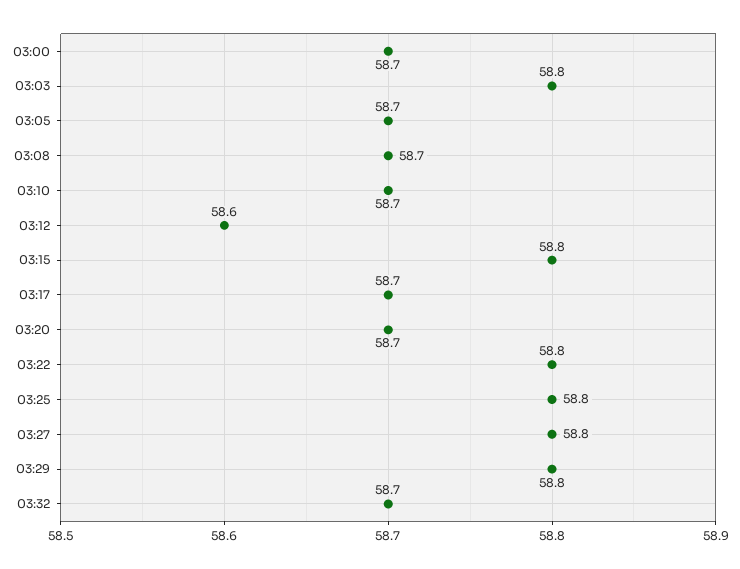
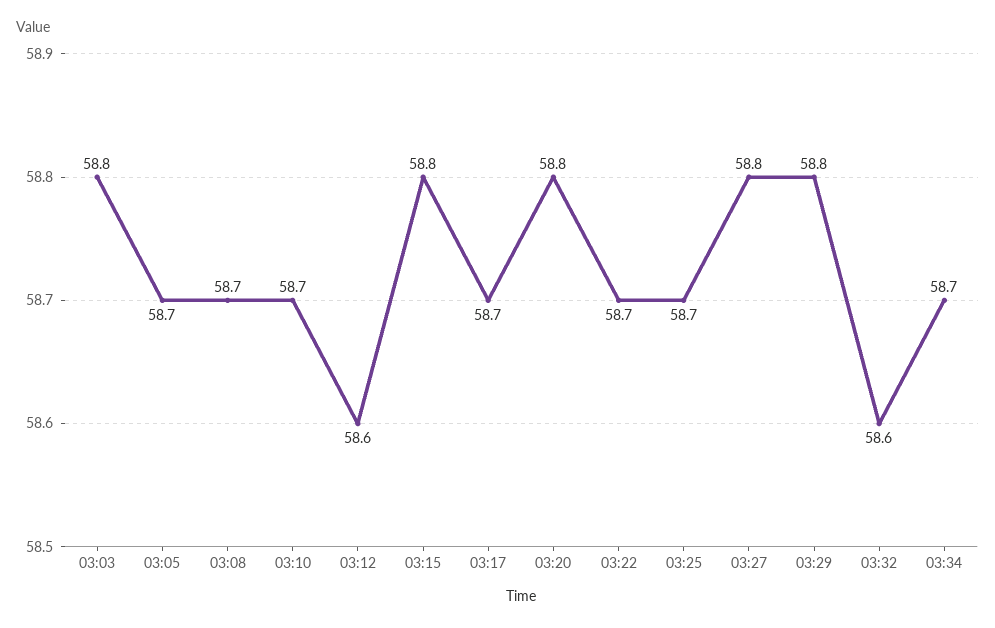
03:00: 58.7 -> none
03:20: 58.7 -> 58.8
03:22: 58.8 -> 58.7
03:25: 58.8 -> 58.7
03:32: 58.7 -> 58.6
03:34: none -> 58.7

